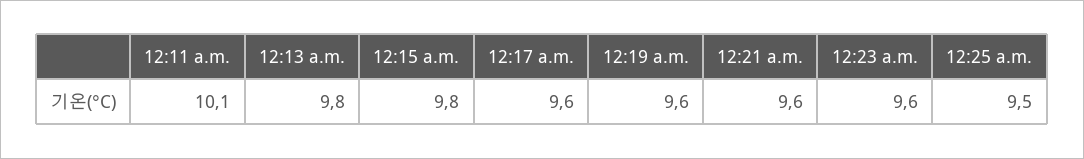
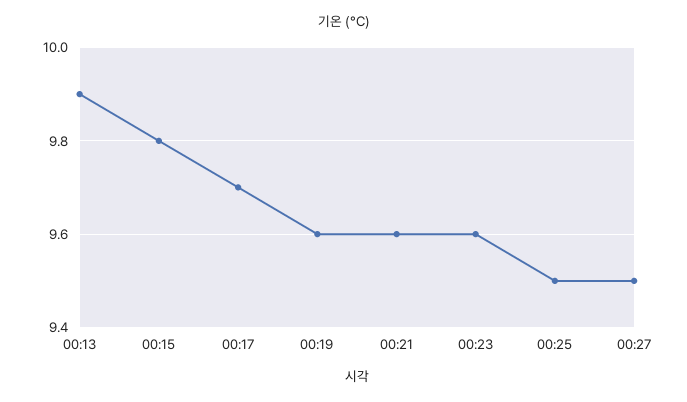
12:11 a.m.: 10.1 -> none
12:13 a.m.: 9.8 -> 9.9
12:17 a.m.: 9.6 -> 9.7
00:27: none -> 9.5

